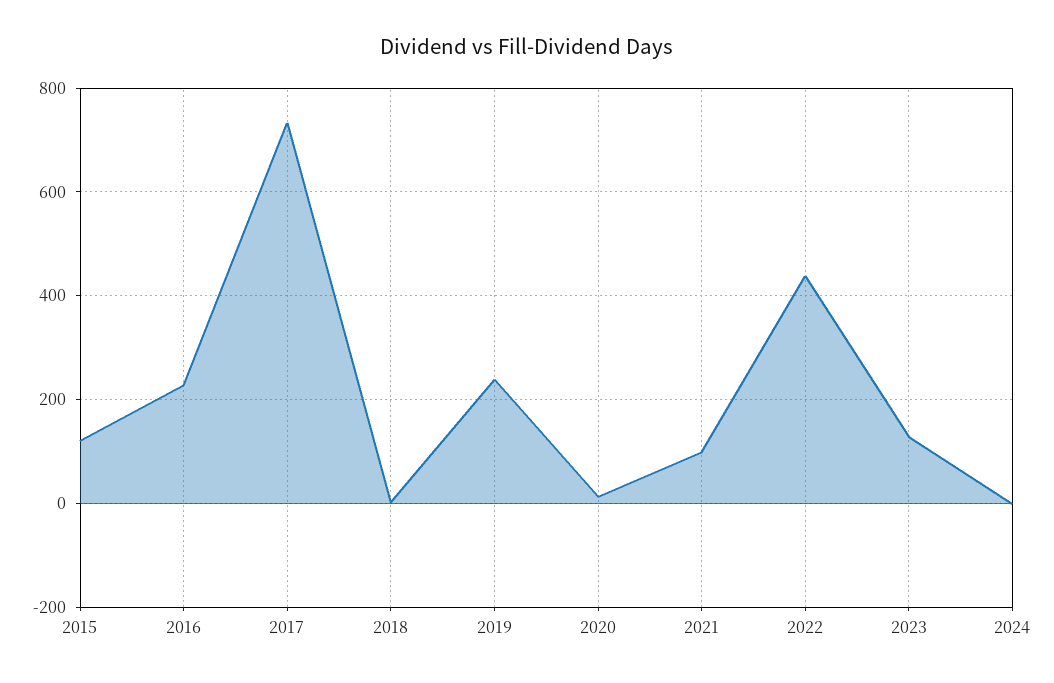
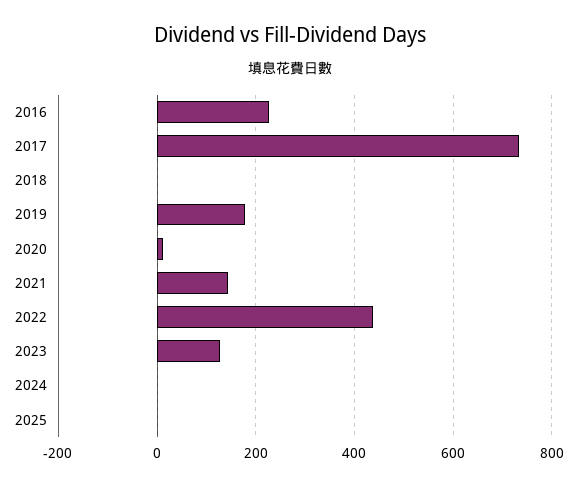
2015: 120 -> none
2019: 240 -> 180
2021: 100 -> 140
2025: none -> 0

